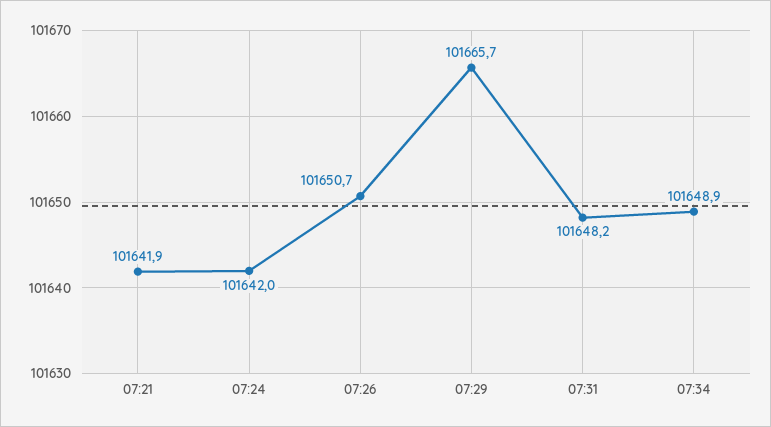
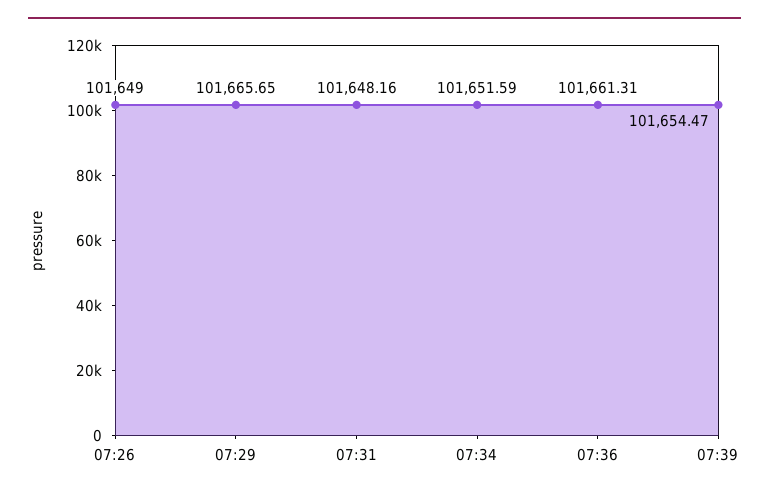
07:21: 101641.9 -> none
07:24: 101642 -> none
07:26: 101650.7 -> 101649
07:34: 101648.9 -> 101651.59
07:36: none -> 101661.31
07:39: none -> 101654.47

